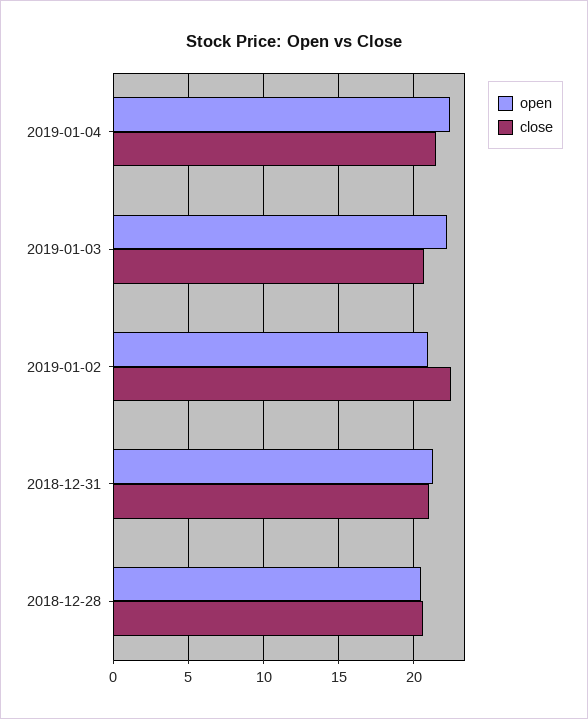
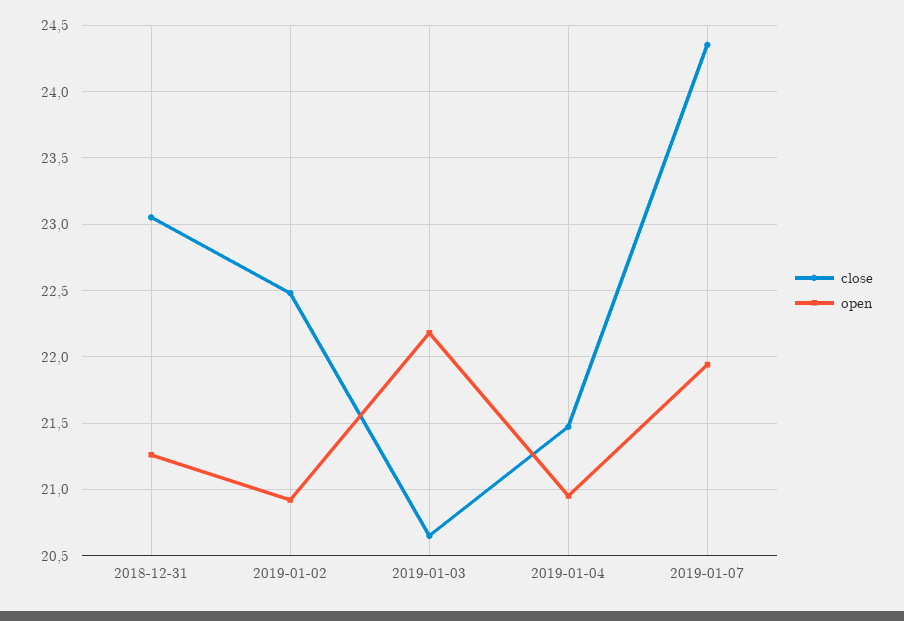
open, 2019-01-04: 22.5 -> 20.95
close, 2018-12-31: 21 -> 23.05
open, 2018-12-28: 20.5 -> none
close, 2018-12-28: 20.5 -> none
close, 2019-01-07: none -> 24.35
open, 2019-01-07: none -> 21.95

